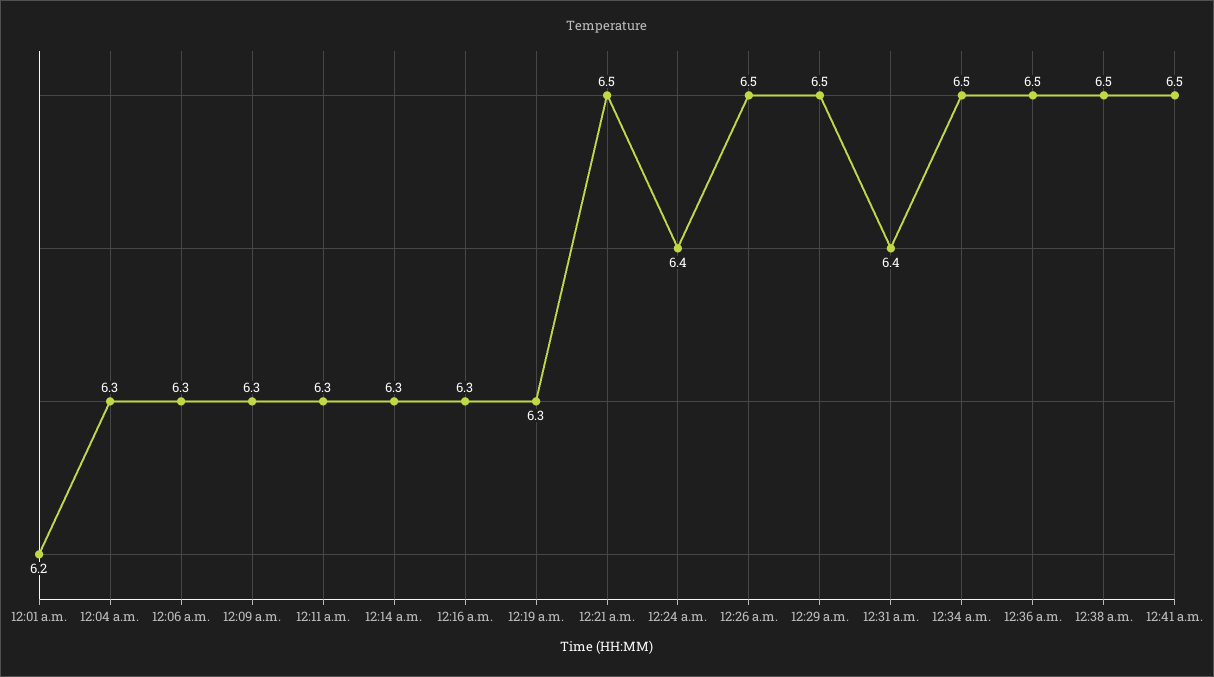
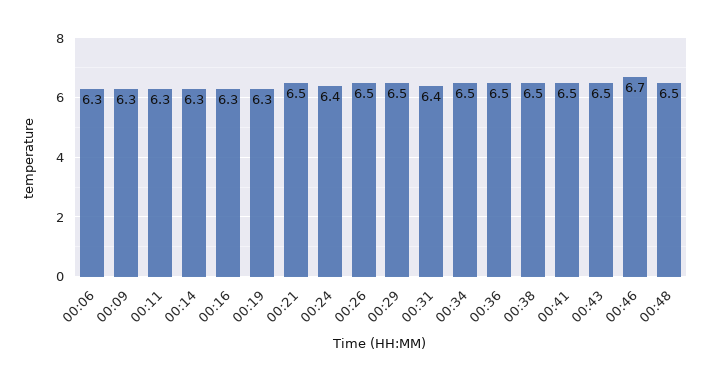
12:01 a.m.: 6.2 -> none
12:04 a.m.: 6.3 -> none
00:43: none -> 6.5
00:46: none -> 6.7
00:48: none -> 6.5

